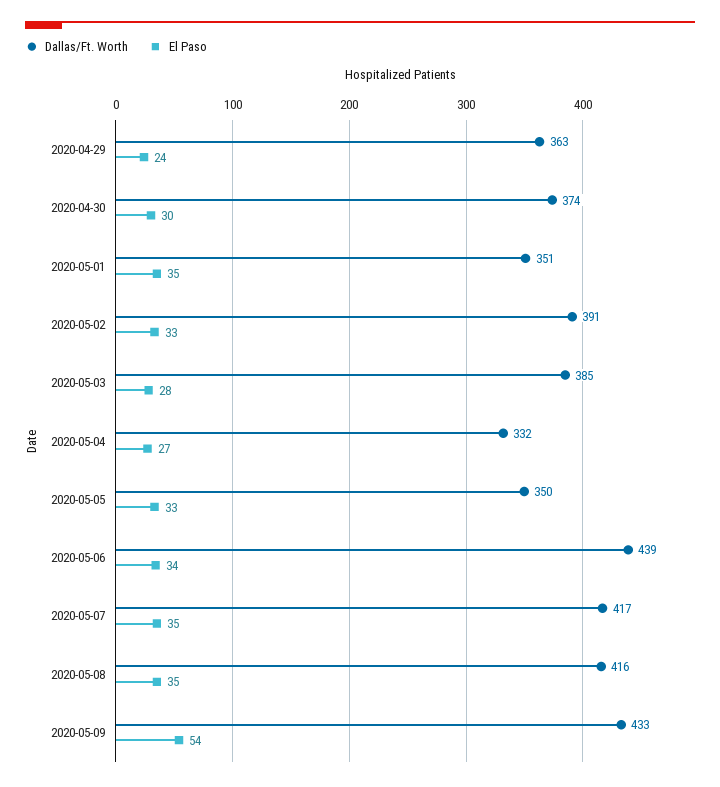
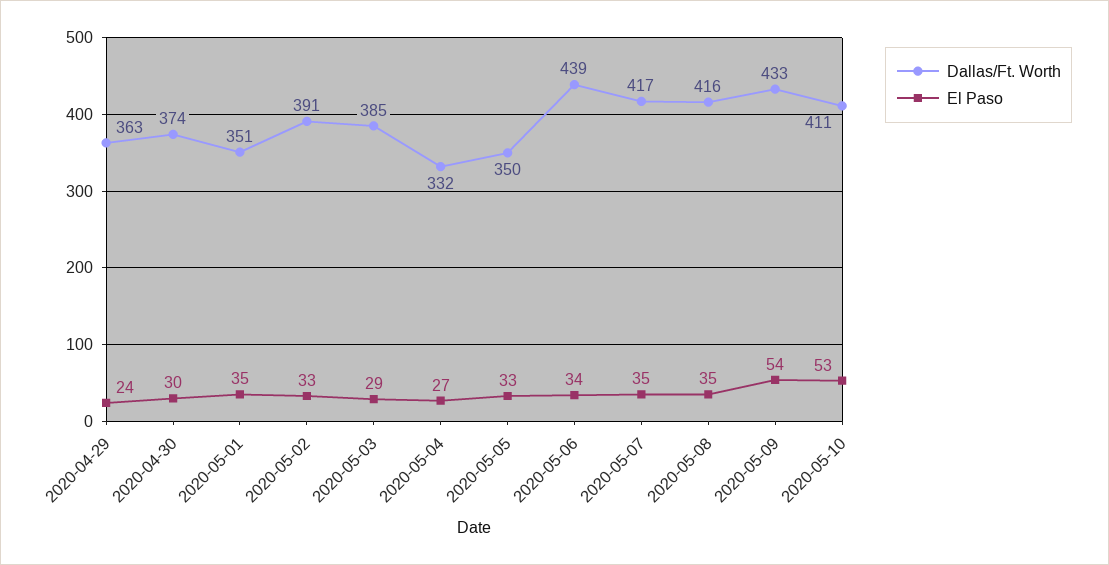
El Paso, 2020-05-03: 28 -> 29
Dallas/Ft. Worth, 2020-05-10: none -> 411
El Paso, 2020-05-10: none -> 53

